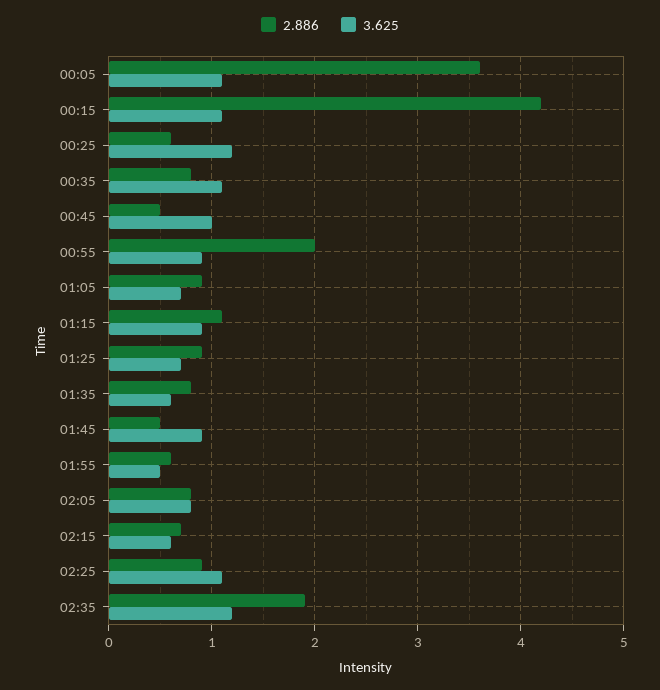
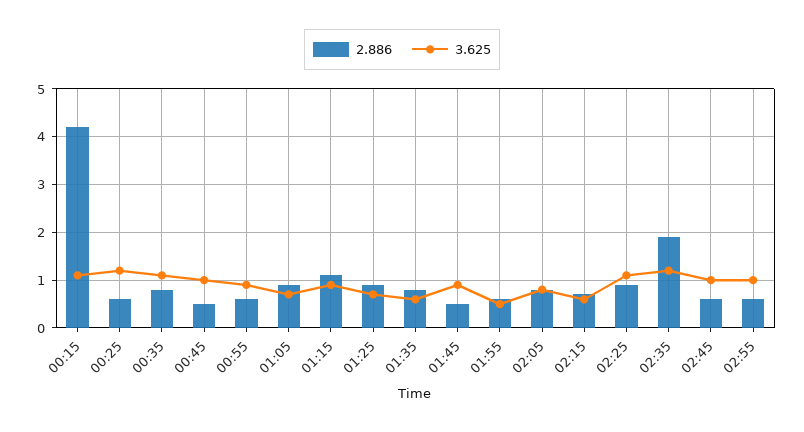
2.886, 00:05: 3.6 -> none
3.625, 00:05: 1.1 -> none
2.886, 00:55: 2 -> 0.5
2.886, 02:45: none -> 0.5
3.625, 02:45: none -> 1
2.886, 02:55: none -> 0.5
3.625, 02:55: none -> 1

